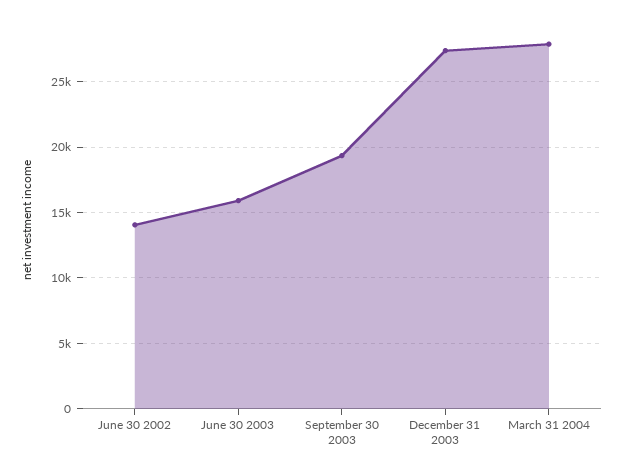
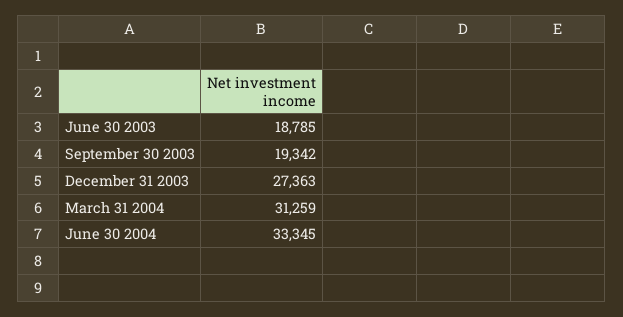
June 30 2002: 14000 -> none
June 30 2003: 16000 -> 18785
March 31 2004: 28000 -> 31259
June 30 2004: none -> 33345

